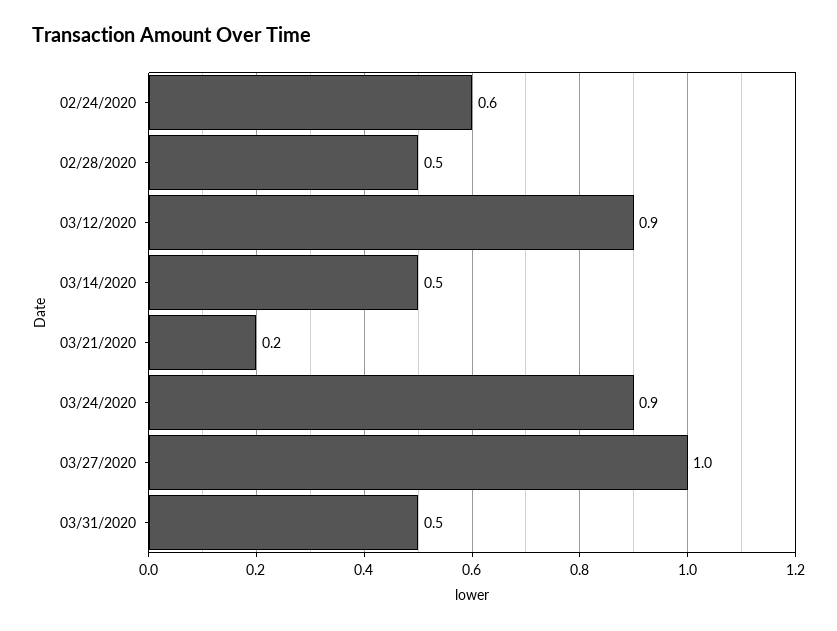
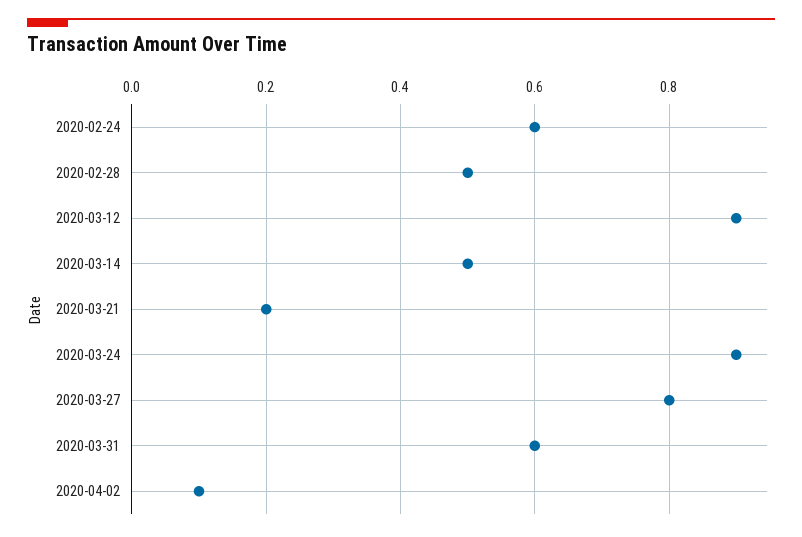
03/27/2020: 1 -> 0.8
03/31/2020: 0.5 -> 0.6
2020-04-02: none -> 0.1

